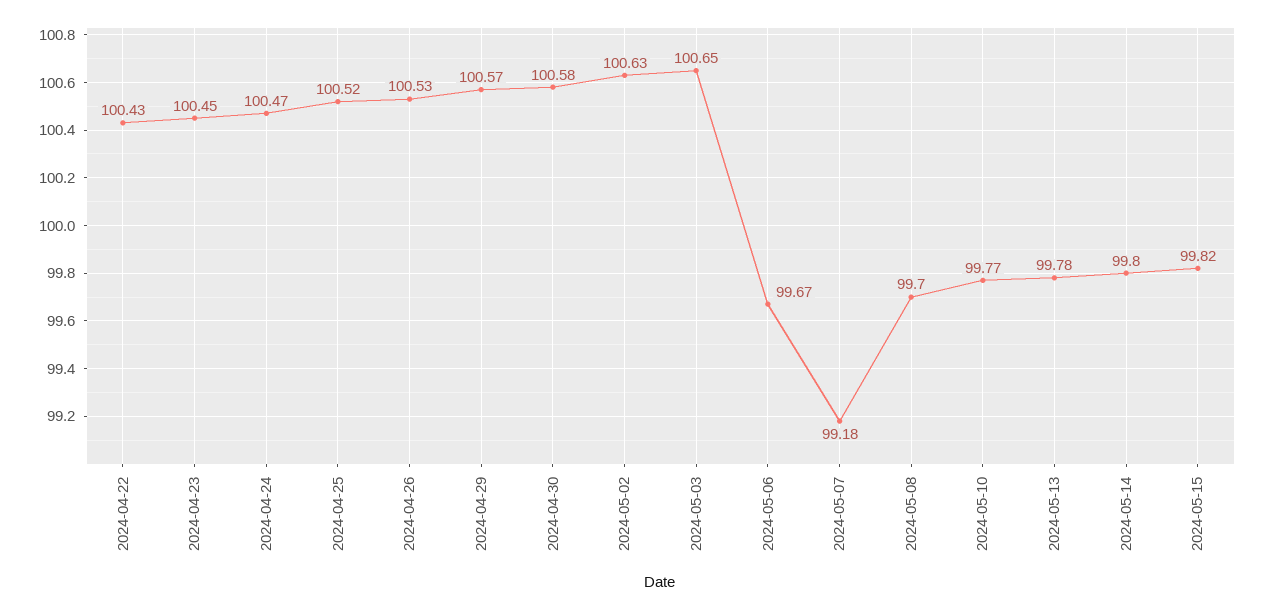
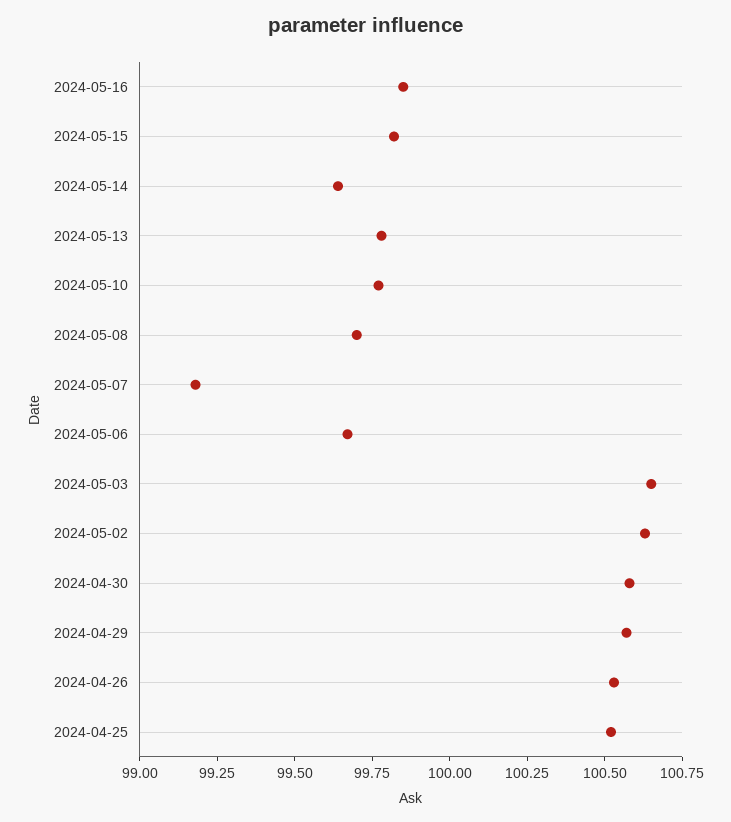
2024-04-22: 100.43 -> none
2024-04-23: 100.45 -> none
2024-04-24: 100.47 -> none
2024-05-14: 99.8 -> 99.65
2024-05-16: none -> 99.85

